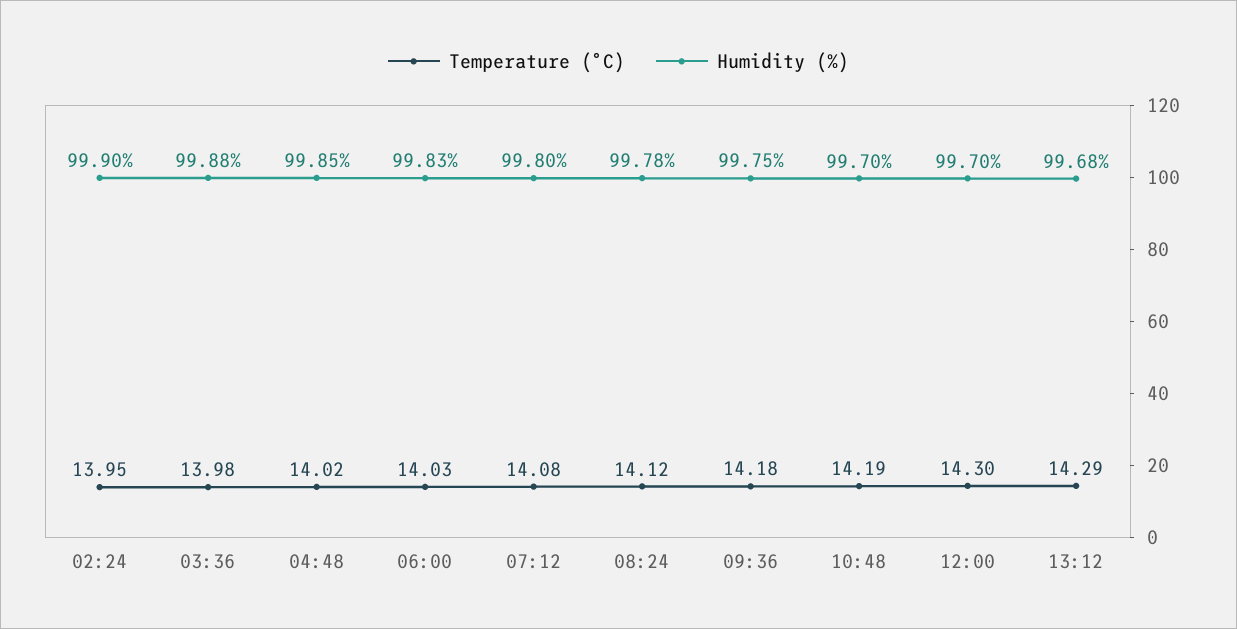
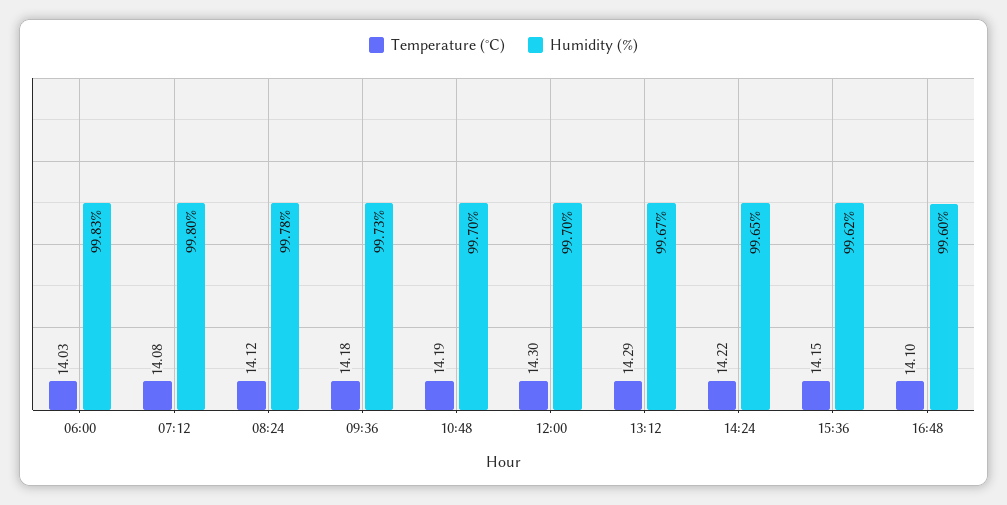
Temperature (°C), 02:24: 13.95 -> none
Humidity (%), 02:24: 99.9 -> none
Temperature (°C), 03:36: 13.98 -> none
Humidity (%), 03:36: 99.88 -> none
Temperature (°C), 04:48: 14.02 -> none
Humidity (%), 04:48: 99.85 -> none
Humidity (%), 09:36: 99.75 -> 99.73
Humidity (%), 13:12: 99.68 -> 99.67
Temperature (°C), 14:24: none -> 14.22
Humidity (%), 14:24: none -> 99.65
Temperature (°C), 15:36: none -> 14.15
Humidity (%), 15:36: none -> 99.62
Temperature (°C), 16:48: none -> 14.1
Humidity (%), 16:48: none -> 99.6

